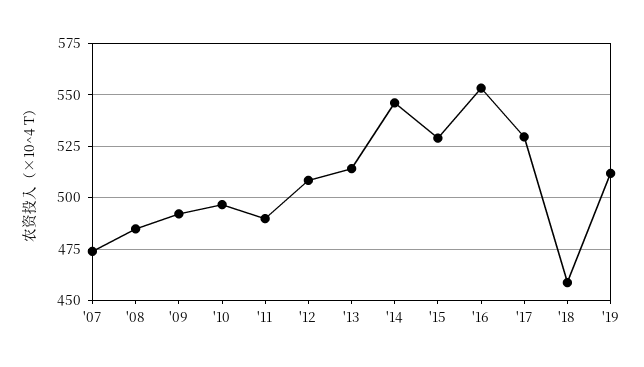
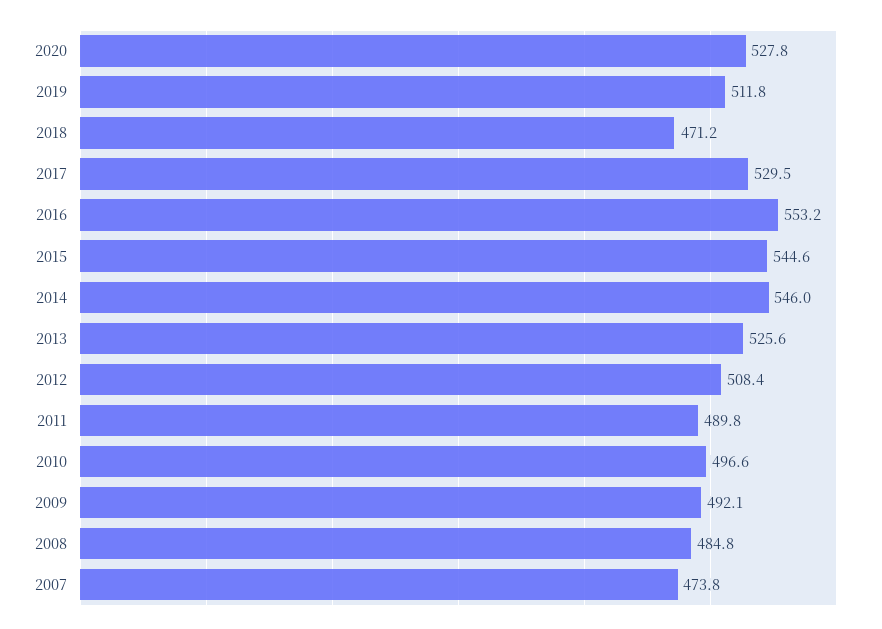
'13: 515 -> 525.6
'15: 530 -> 544.6
'18: 460 -> 471.2
2020: none -> 527.8

